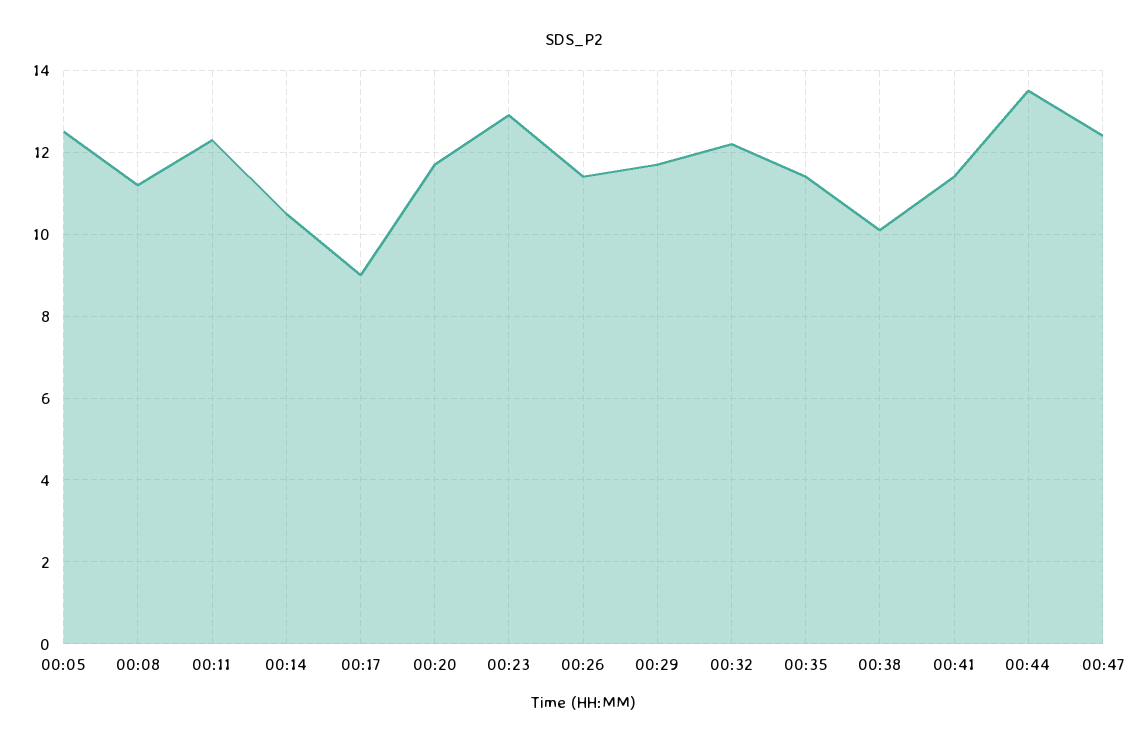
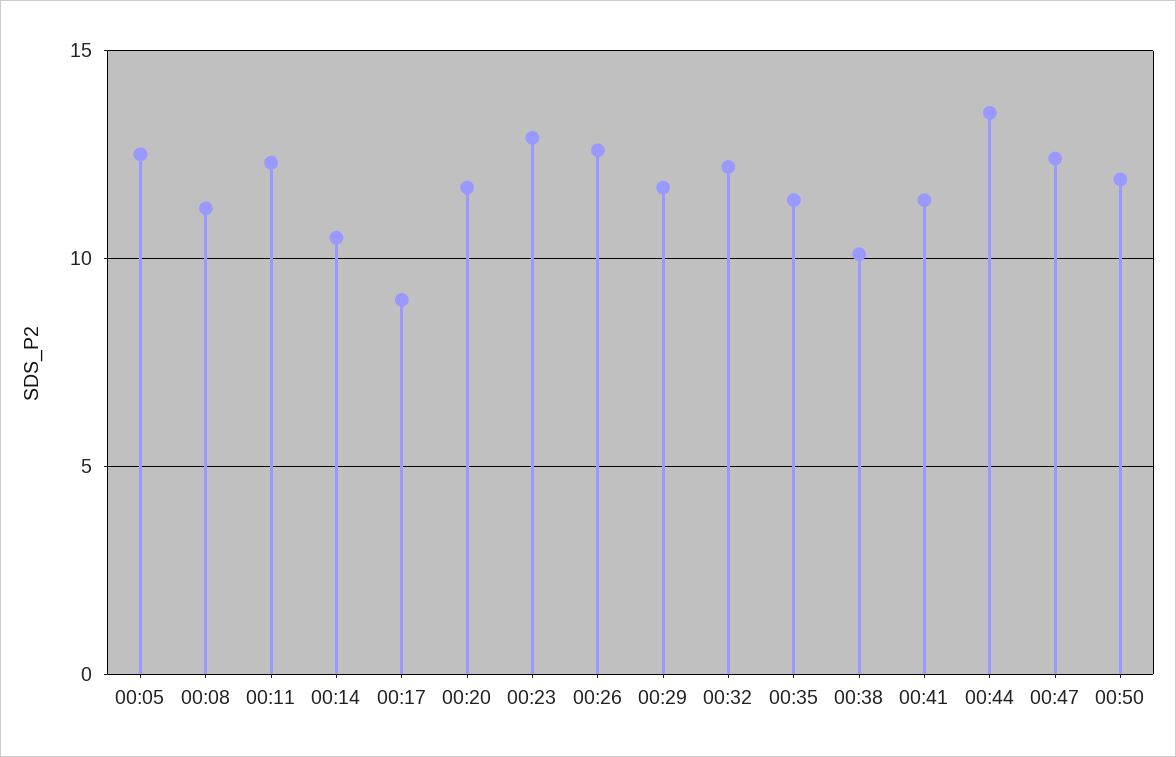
00:26: 11.5 -> 12.5
00:50: none -> 12

